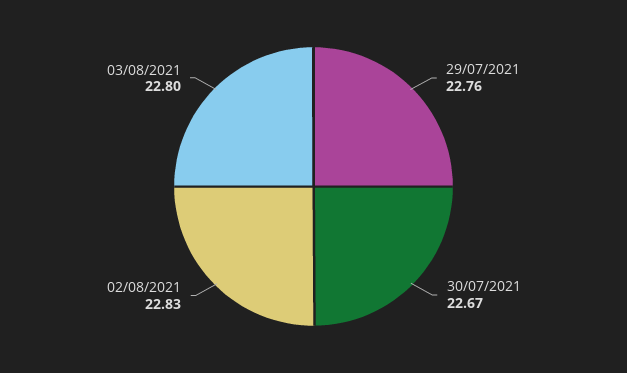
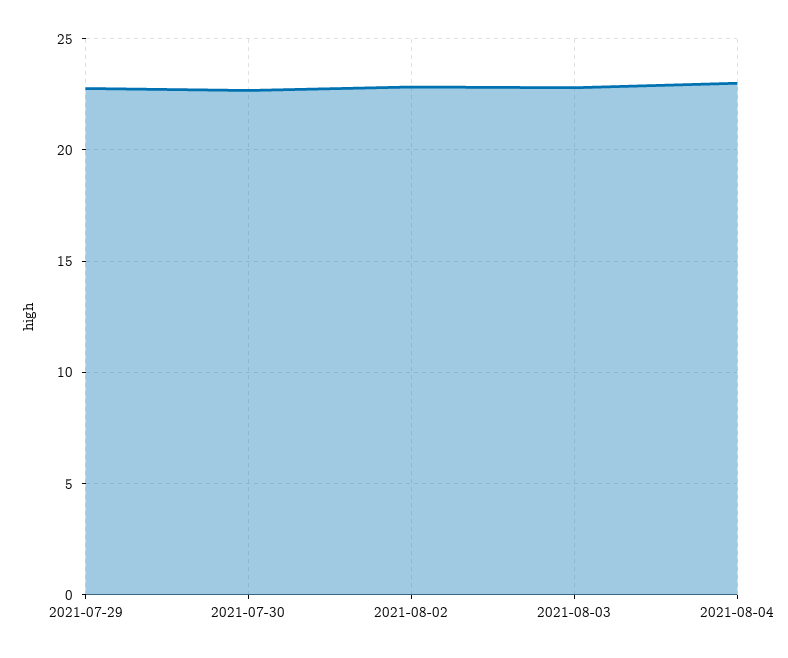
2021-08-04: none -> 23

